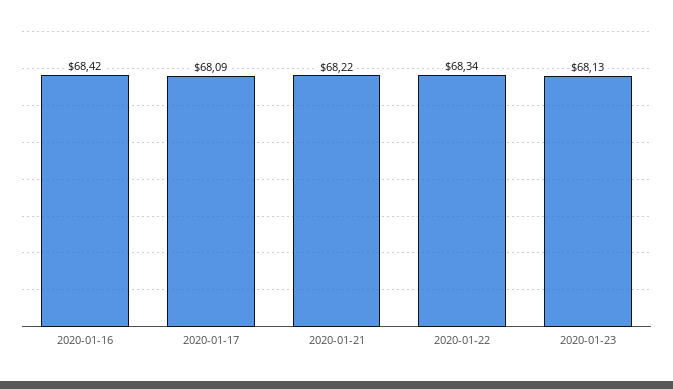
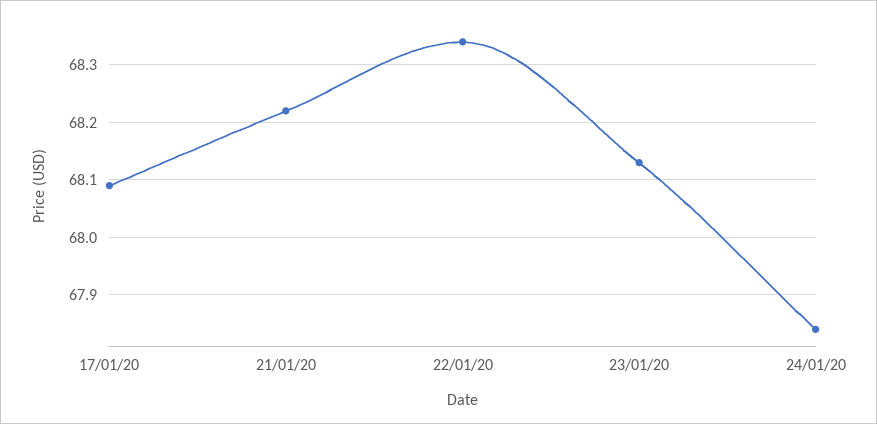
2020-01-16: 68.42 -> none
24/01/20: none -> 67.85

